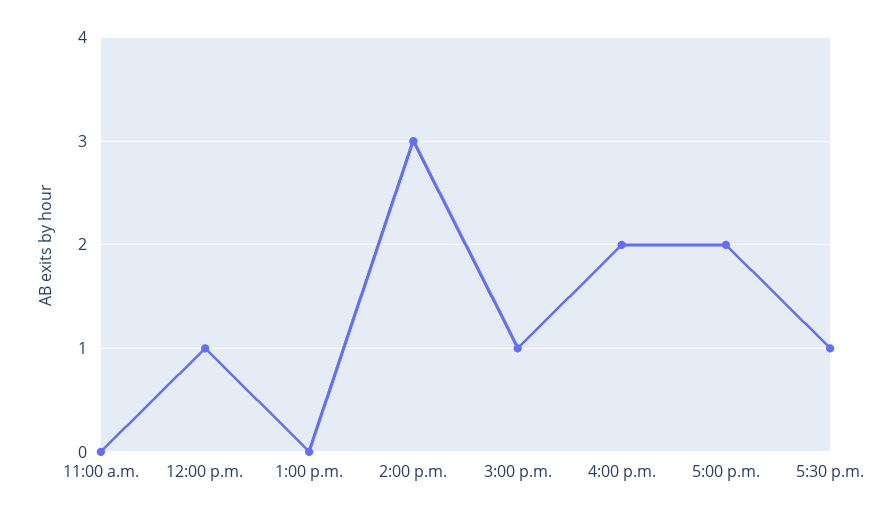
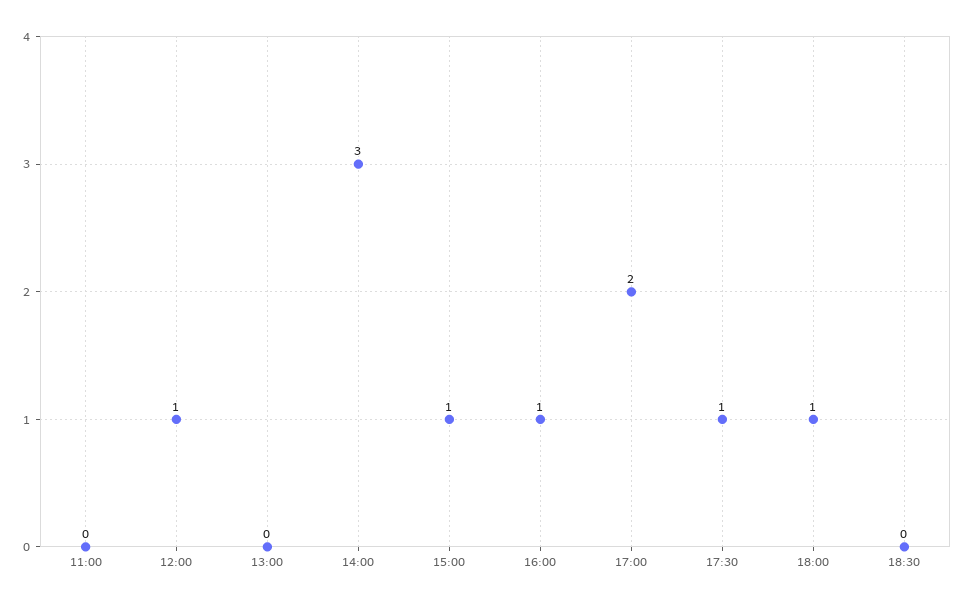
4:00 p.m.: 2 -> 1
18:00: none -> 1
18:30: none -> 0

